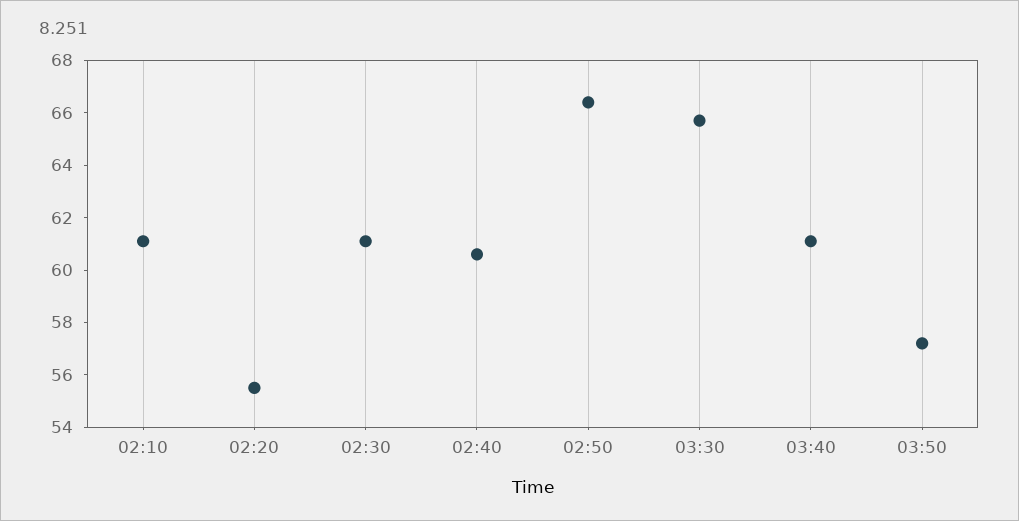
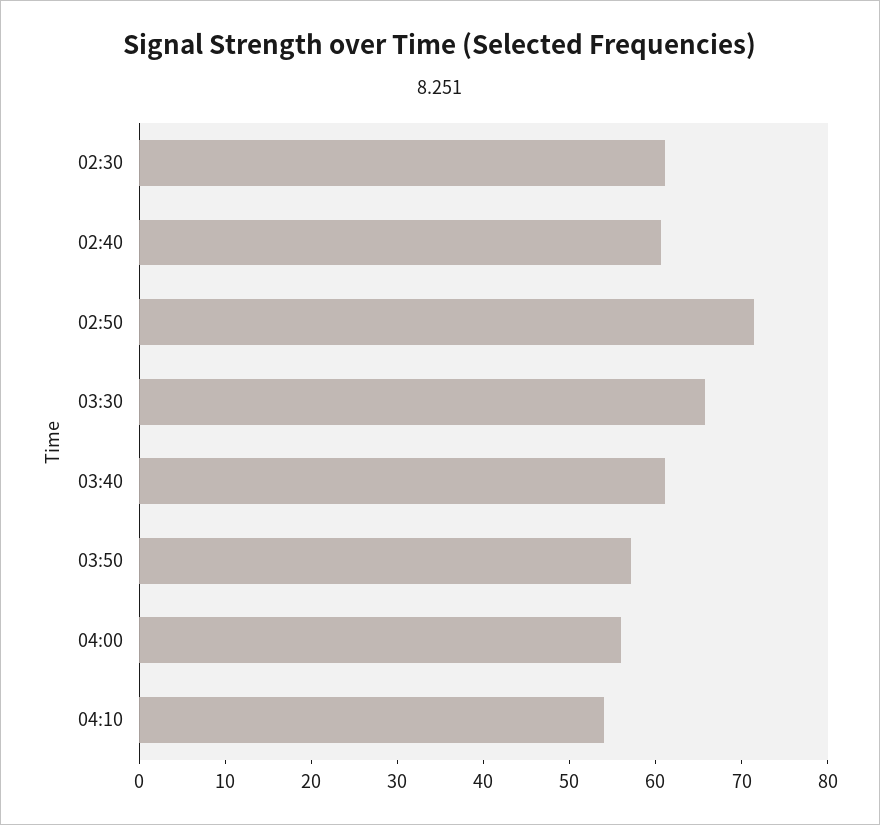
02:10: 61 -> none
02:20: 55.5 -> none
02:50: 66.5 -> 72
04:00: none -> 56
04:10: none -> 54

